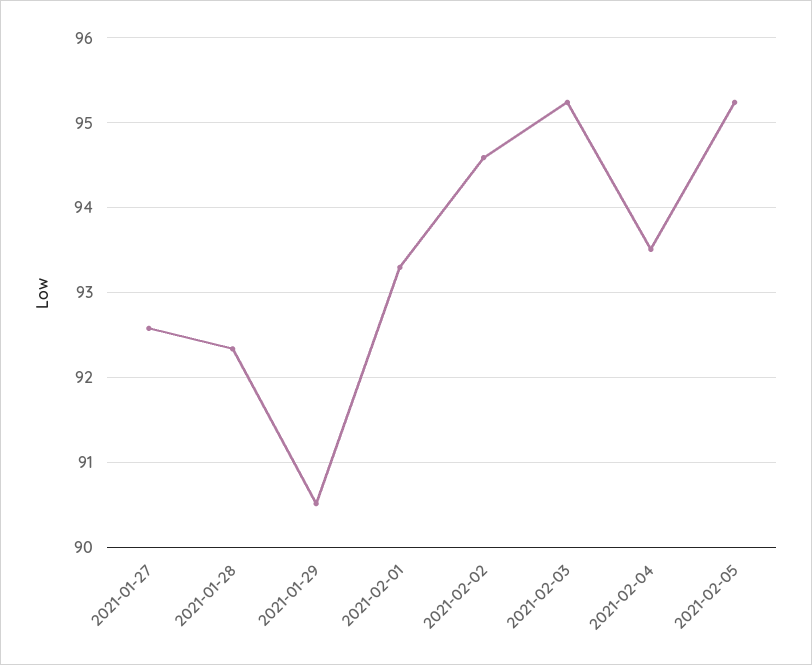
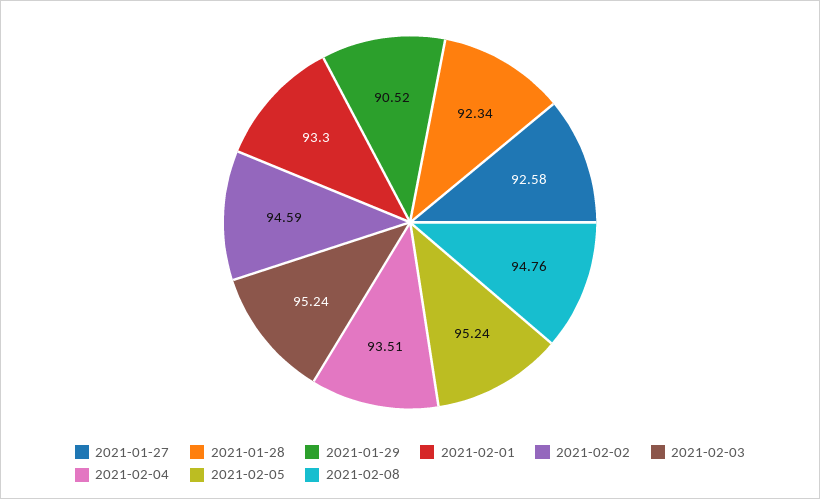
2021-02-08: none -> 94.76

